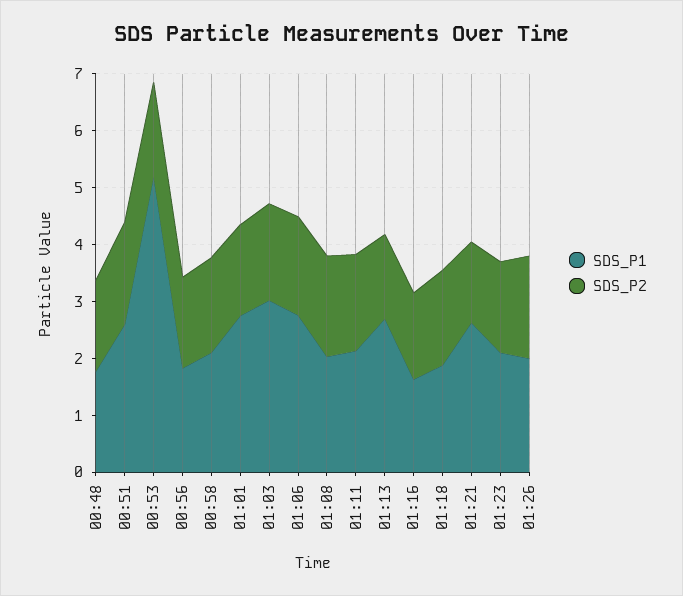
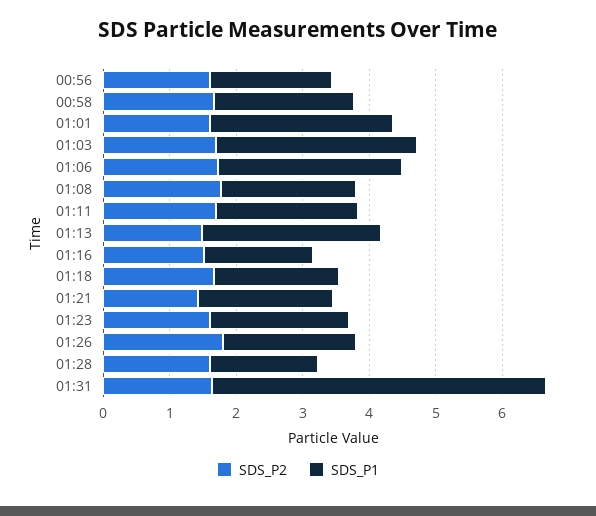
SDS_P1, 00:48: 1.8 -> none
SDS_P2, 00:48: 1.6 -> none
SDS_P1, 00:51: 2.6 -> none
SDS_P2, 00:51: 1.8 -> none
SDS_P1, 00:53: 5.2 -> none
SDS_P2, 00:53: 1.6 -> none
SDS_P1, 01:21: 2.6 -> 2
SDS_P2, 01:28: none -> 1.6
SDS_P1, 01:28: none -> 1.6
SDS_P2, 01:31: none -> 1.6
SDS_P1, 01:31: none -> 5

